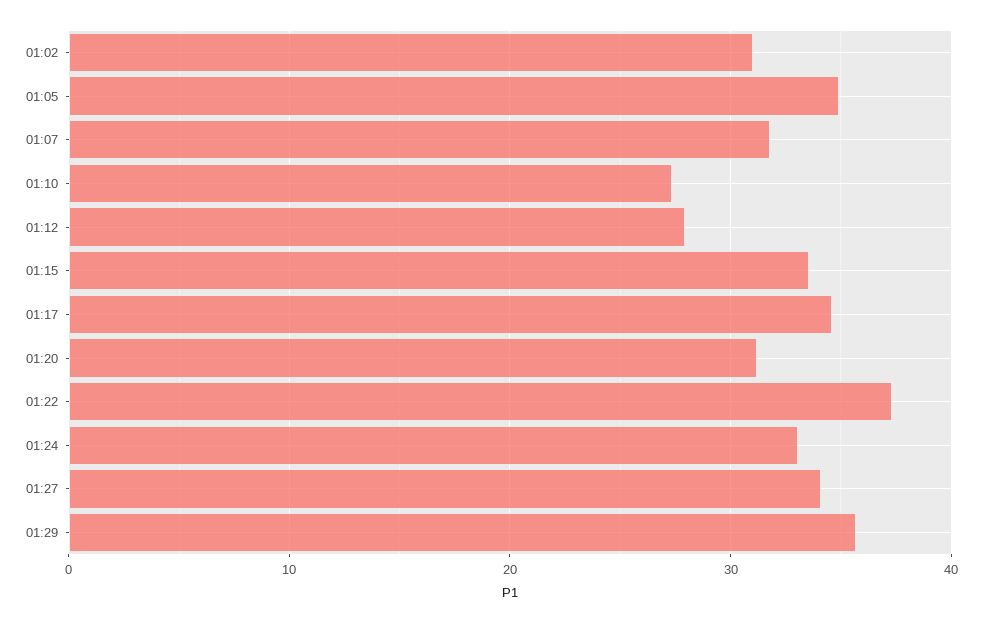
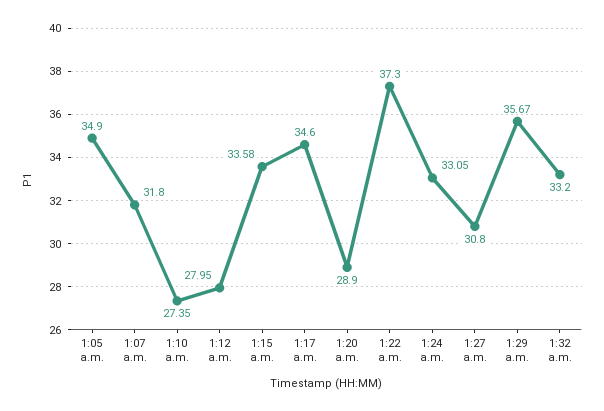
01:02: 31 -> none
01:20: 31 -> 28.9
01:27: 34 -> 30.8
1:32 a.m.: none -> 33.2

